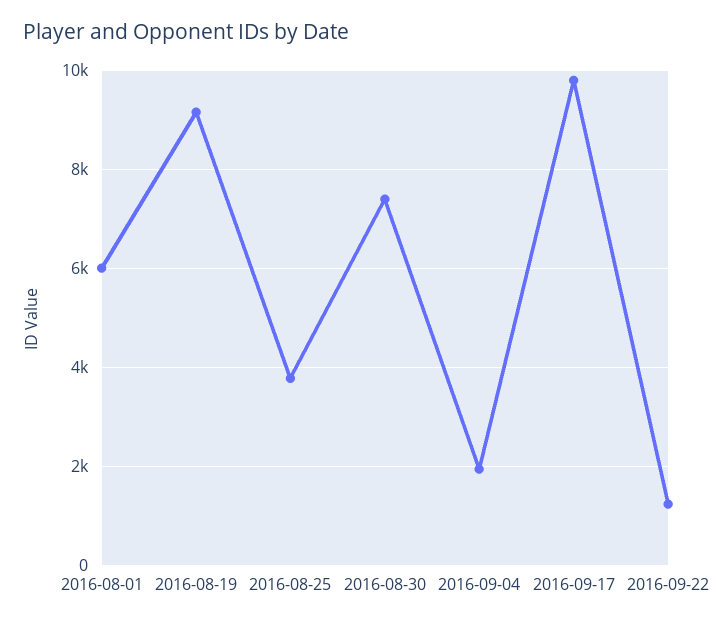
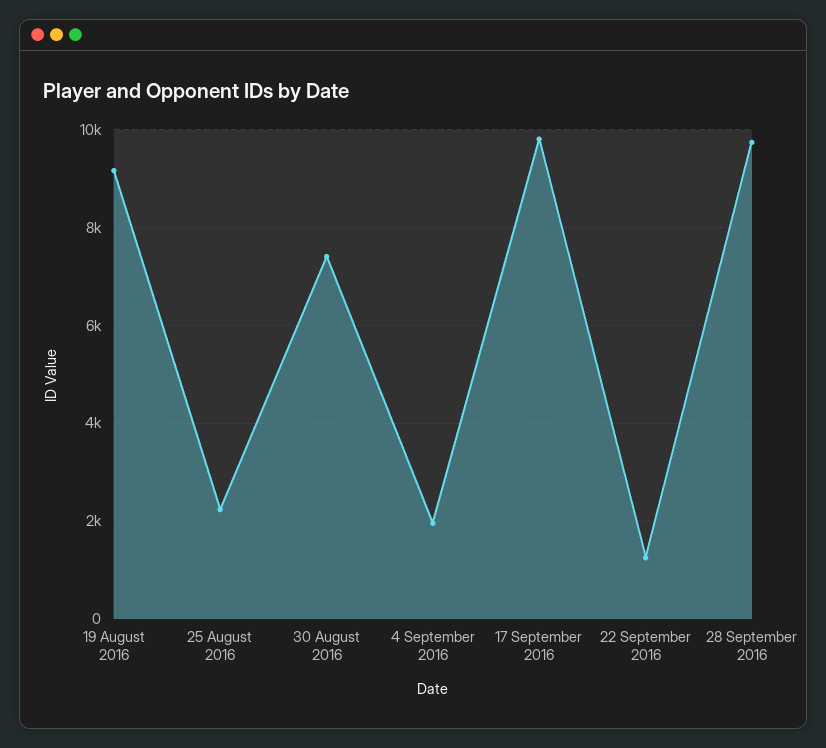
2016-08-01: 6000 -> none
2016-08-25: 3800 -> 2200
28 September 2016: none -> 9800

